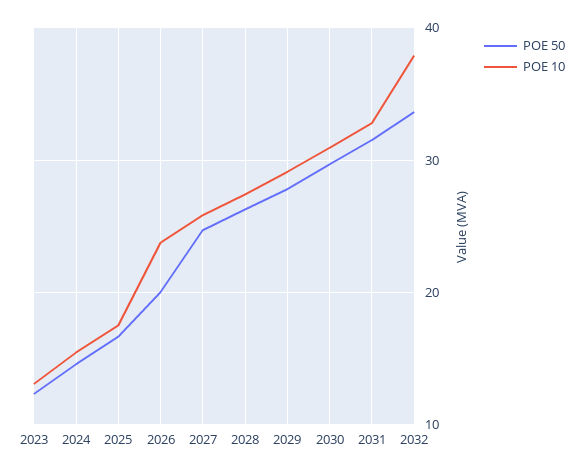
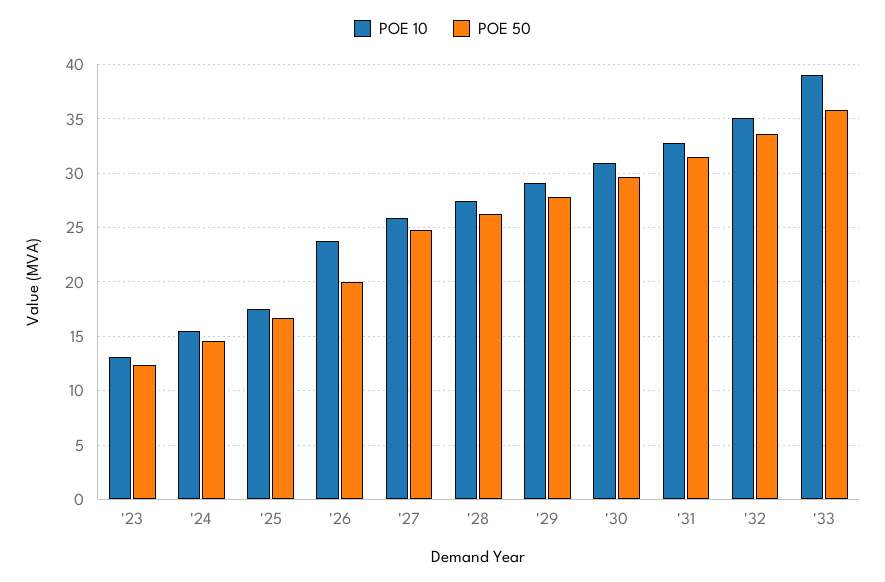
POE 10, 2032: 38 -> 35
POE 10, '33: none -> 39
POE 50, '33: none -> 36

